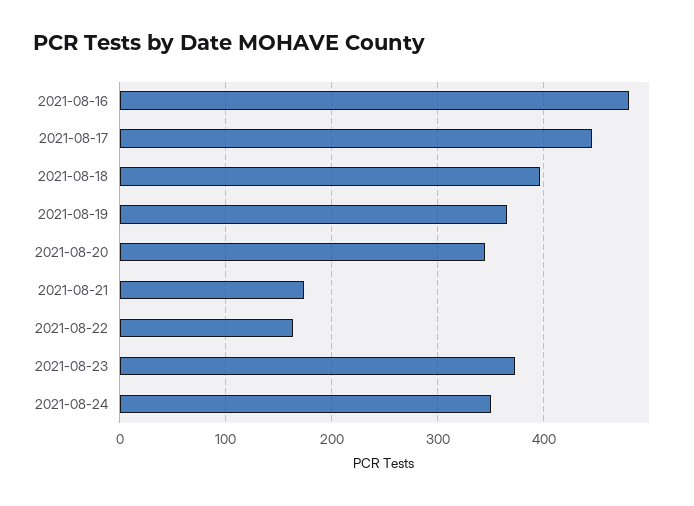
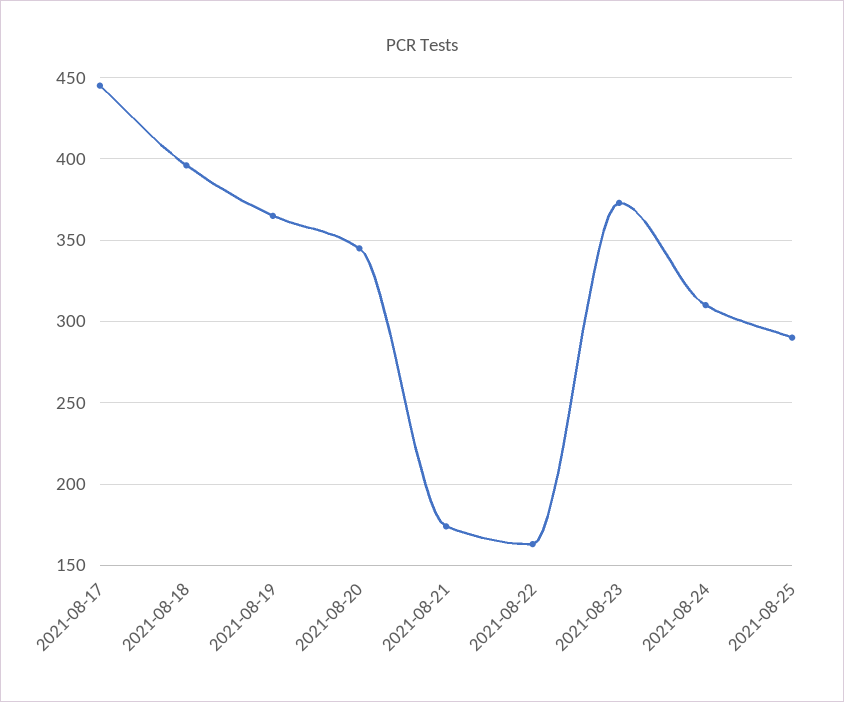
2021-08-16: 480 -> none
2021-08-24: 350 -> 310
2021-08-25: none -> 290

